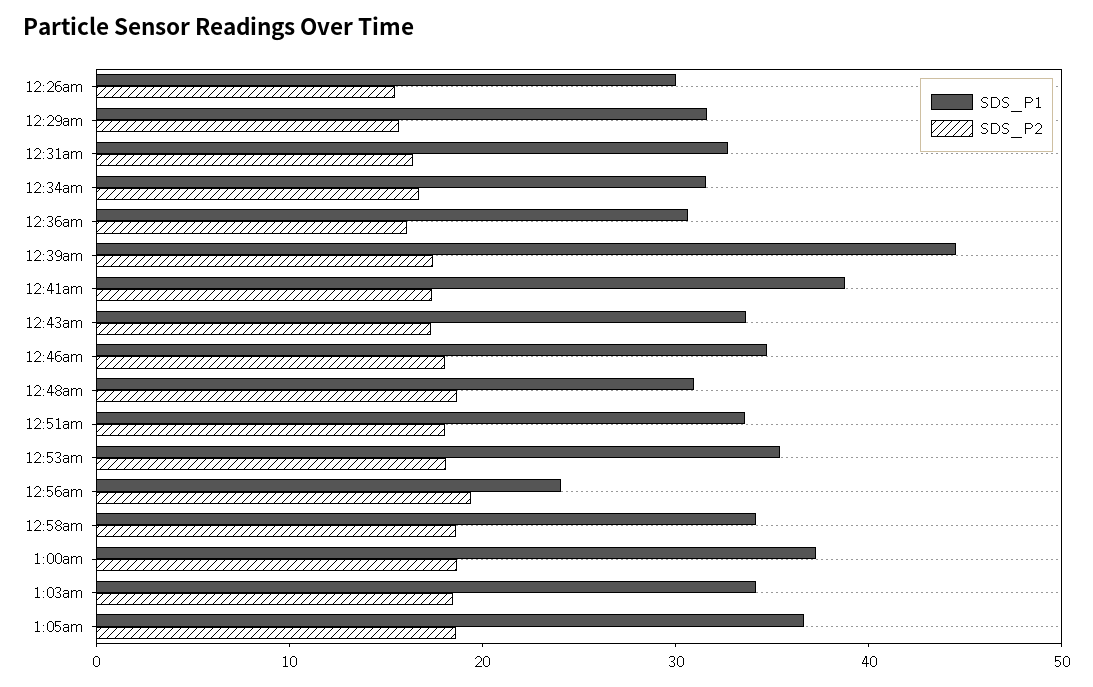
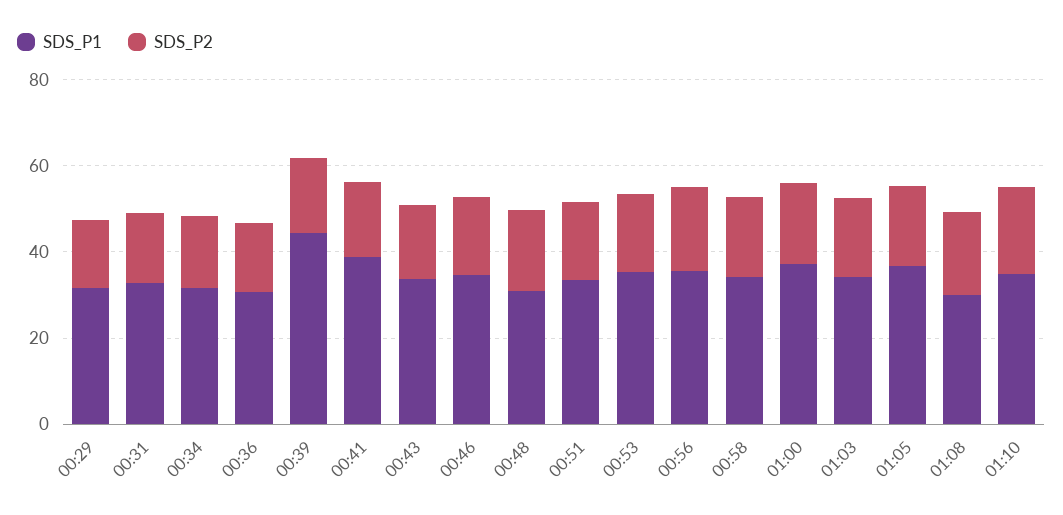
SDS_P1, 12:26am: 30 -> none
SDS_P2, 12:26am: 16 -> none
SDS_P1, 12:56am: 24 -> 35
SDS_P1, 01:08: none -> 30
SDS_P2, 01:08: none -> 20
SDS_P1, 01:10: none -> 35
SDS_P2, 01:10: none -> 20

